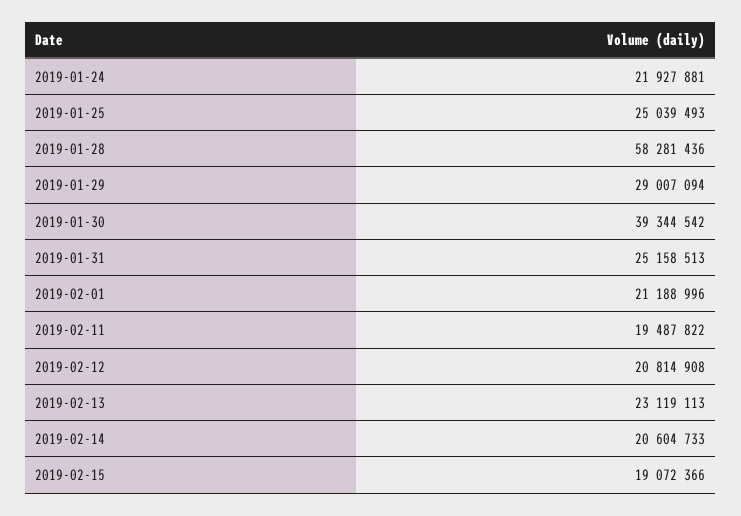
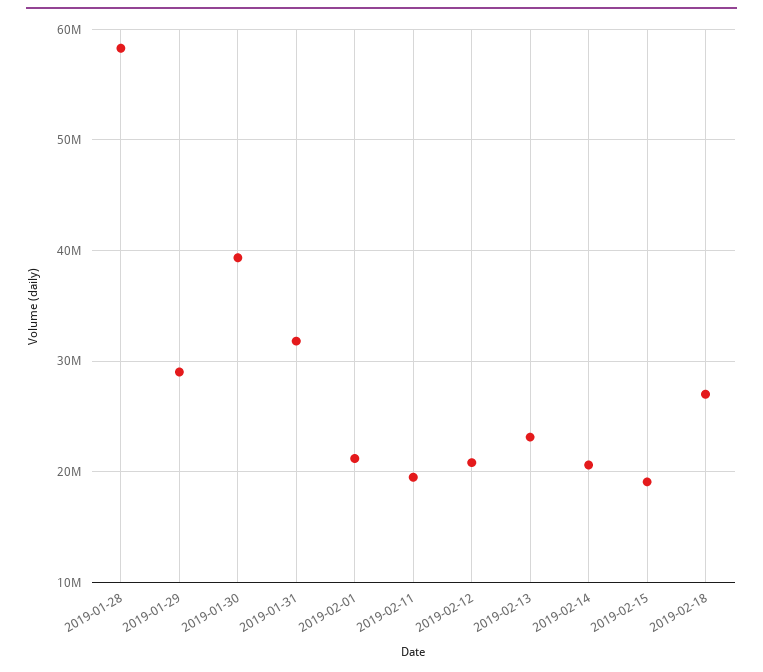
2019-01-24: 21927881 -> none
2019-01-25: 25039493 -> none
2019-01-31: 25158513 -> 32000000
2019-02-18: none -> 27000000

